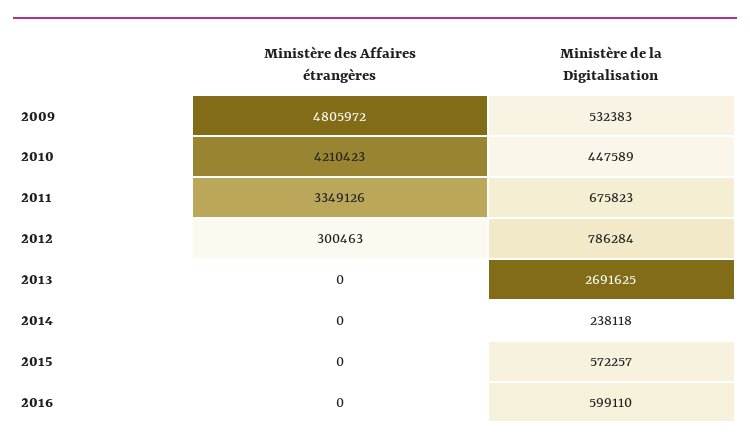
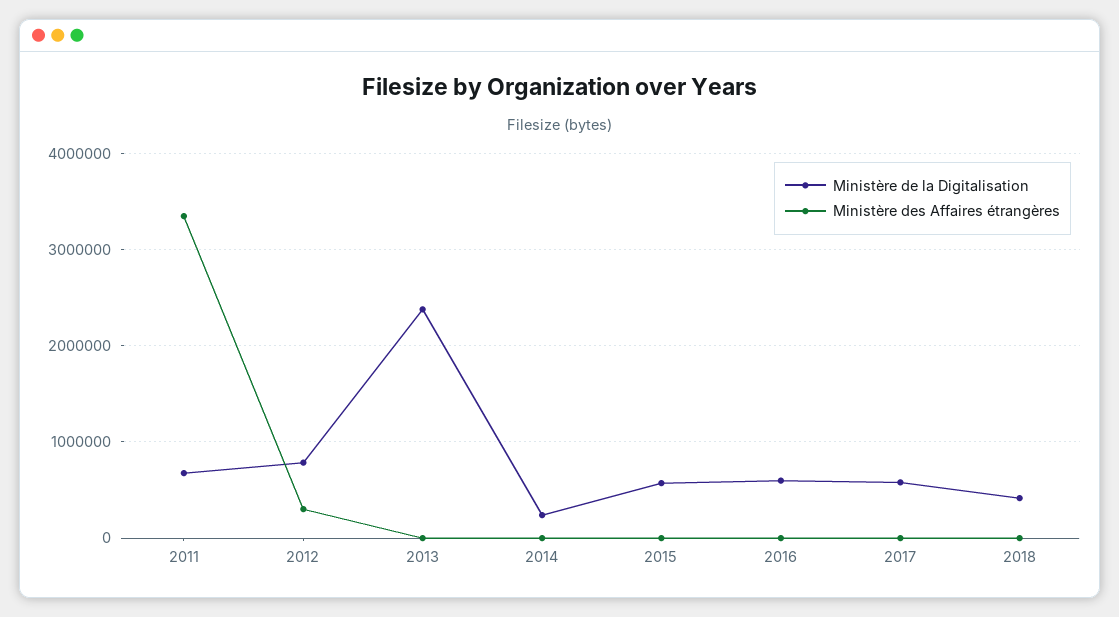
Ministère des Affaires étrangères, 2009: 4805972 -> none
Ministère de la Digitalisation, 2009: 532383 -> none
Ministère des Affaires étrangères, 2010: 4210423 -> none
Ministère de la Digitalisation, 2010: 447589 -> none
Ministère de la Digitalisation, 2013: 2691625 -> 2400000
Ministère de la Digitalisation, 2017: none -> 600000
Ministère des Affaires étrangères, 2017: none -> 0
Ministère de la Digitalisation, 2018: none -> 400000
Ministère des Affaires étrangères, 2018: none -> 0

